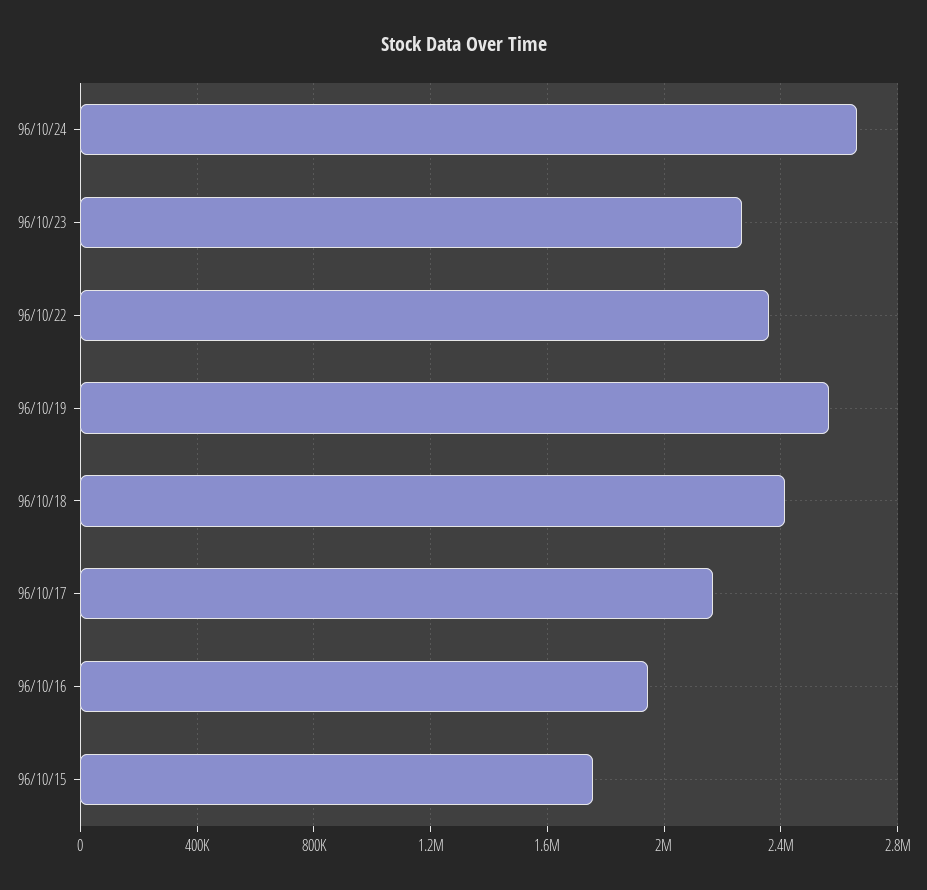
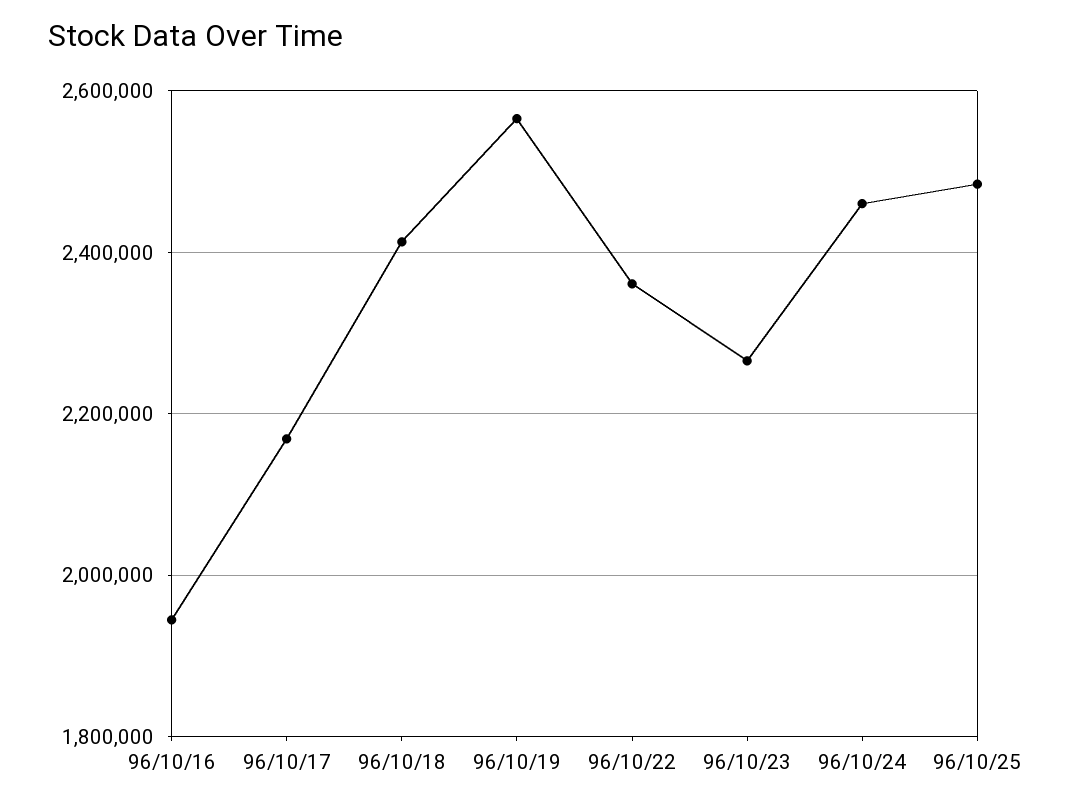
96/10/24: 2650000 -> 2460000
96/10/15: 1750000 -> none
96/10/25: none -> 2480000

